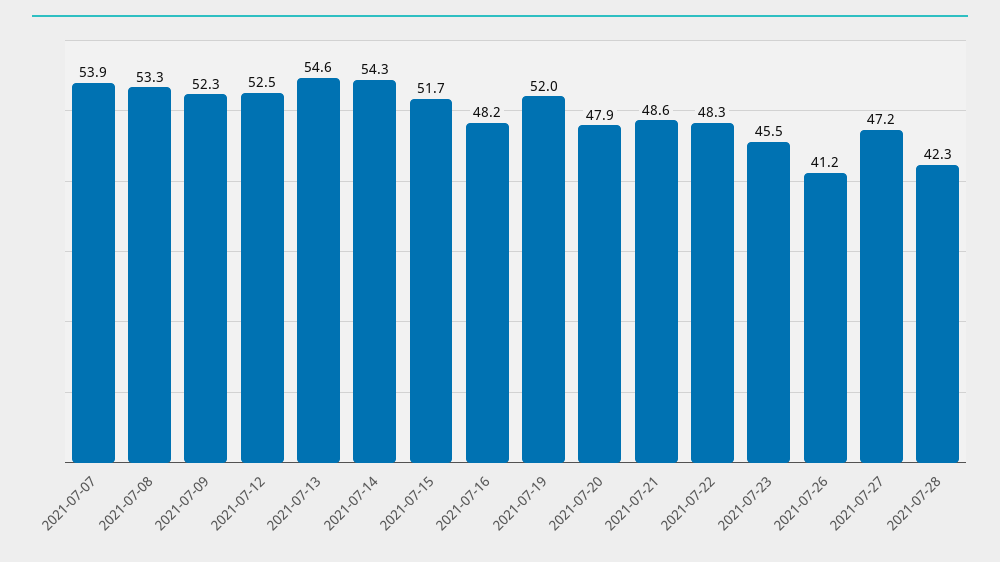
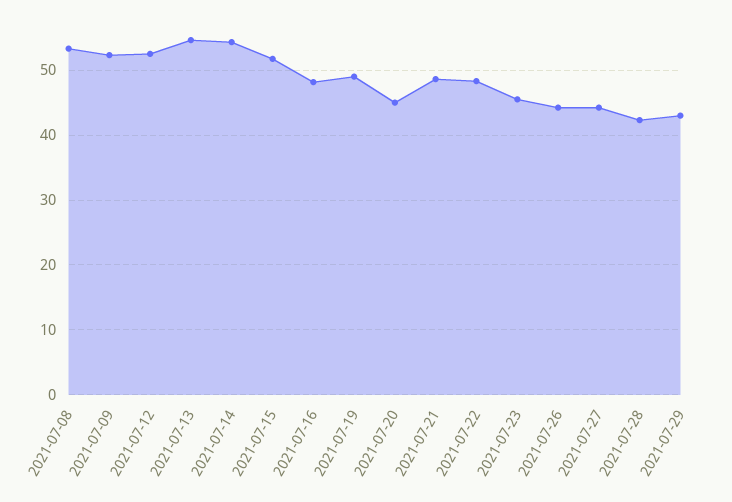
2021-07-07: 53.9 -> none
2021-07-19: 52 -> 49
2021-07-20: 47.9 -> 45
2021-07-26: 41.2 -> 44
2021-07-27: 47.2 -> 44
2021-07-29: none -> 43

